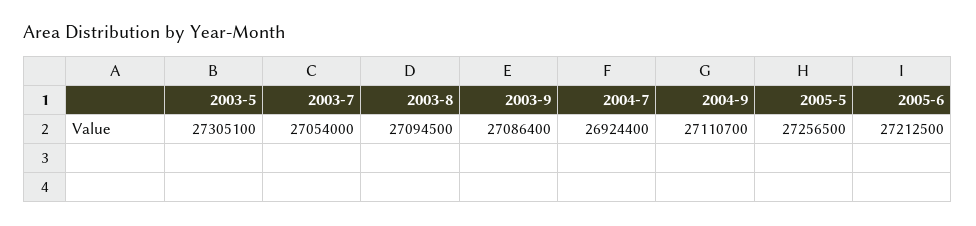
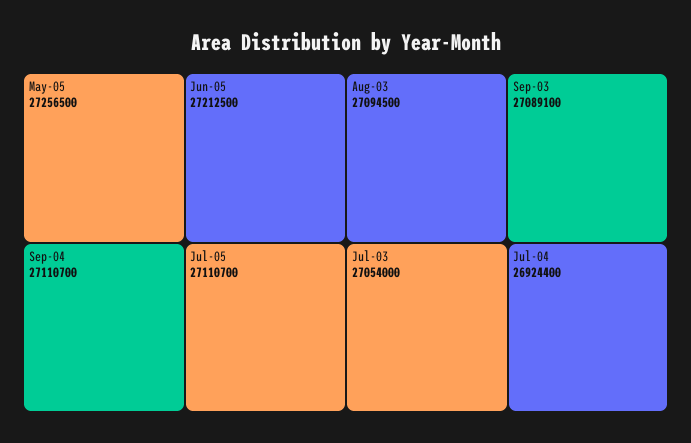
2003-5: 27305100 -> none
2003-9: 27086400 -> 27089100
Jul-05: none -> 27110700

